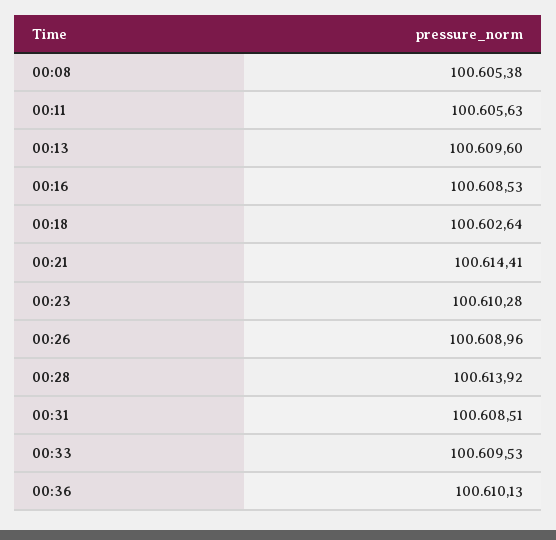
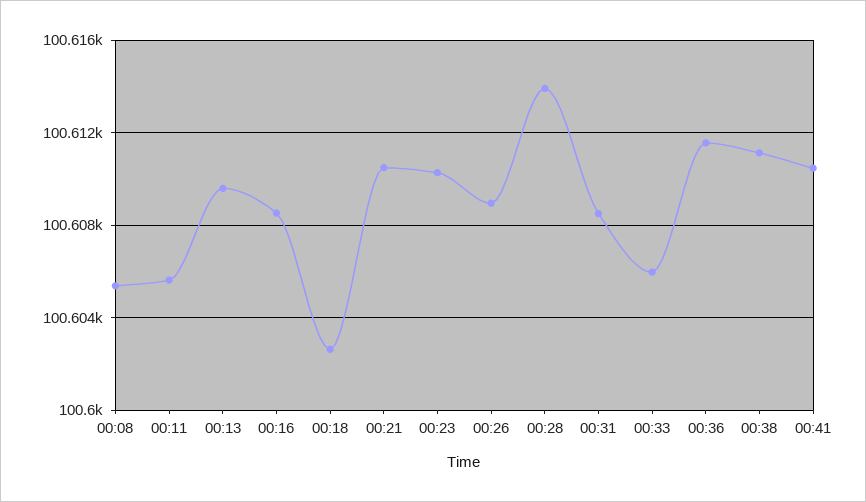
00:21: 100614.41 -> 100610.5
00:33: 100609.53 -> 100606
00:36: 100610.13 -> 100611.5
00:38: none -> 100611
00:41: none -> 100610.5

